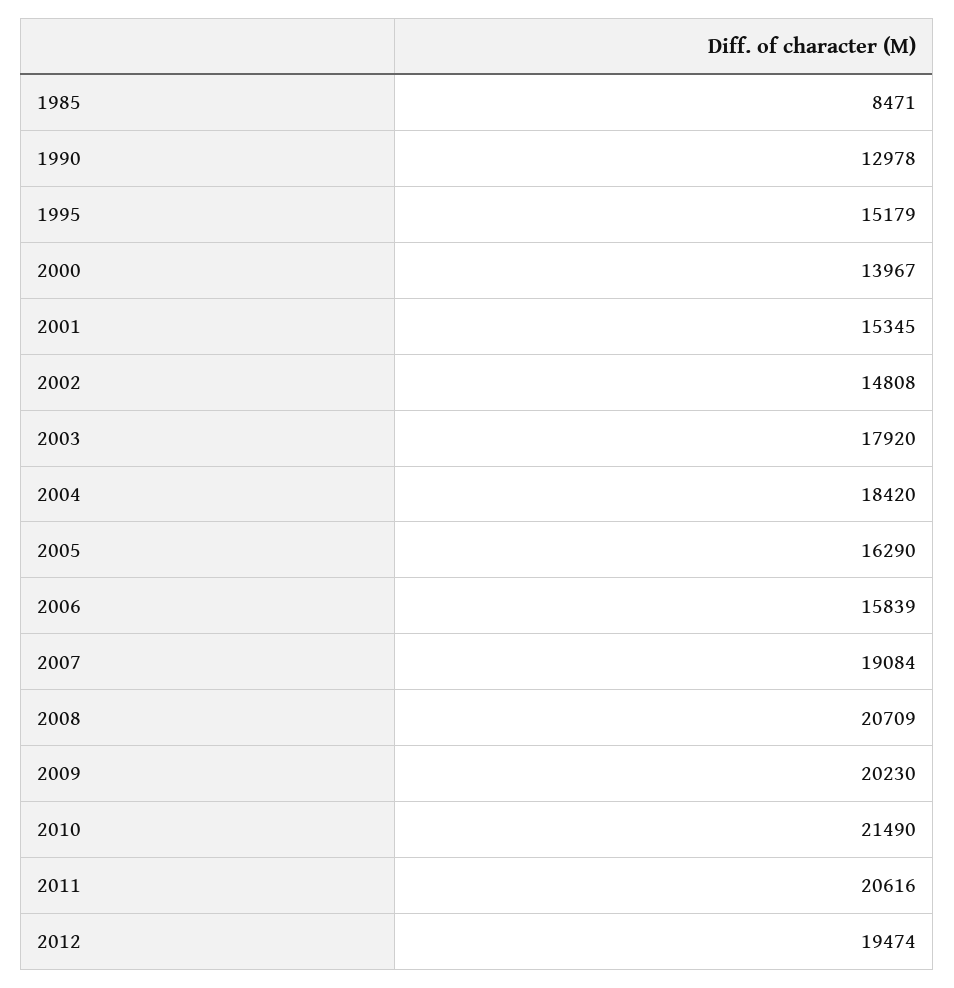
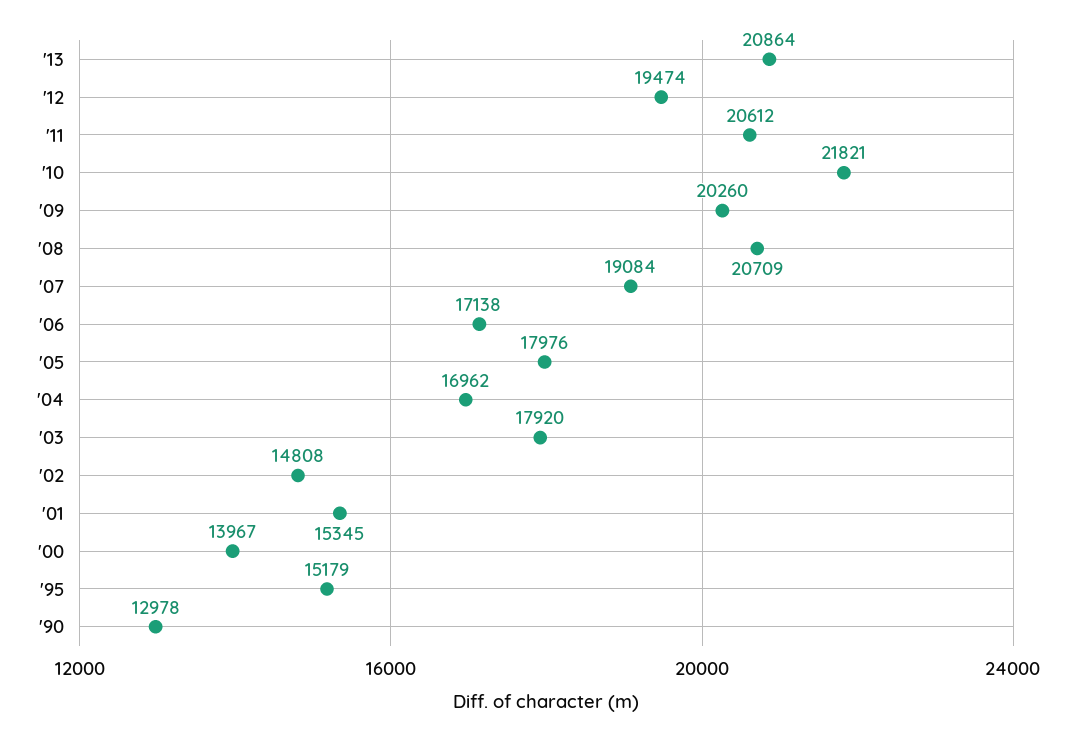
1985: 8471 -> none
2004: 18420 -> 16962
2005: 16290 -> 17976
2006: 15839 -> 17138
2009: 20230 -> 20260
2010: 21490 -> 21821
2011: 20616 -> 20612
'13: none -> 20864

